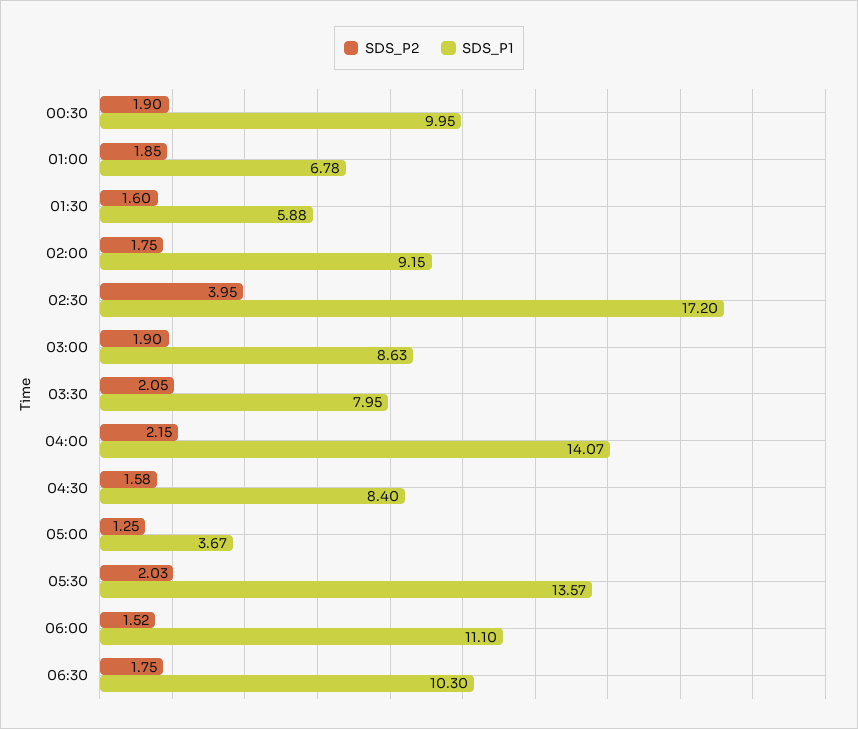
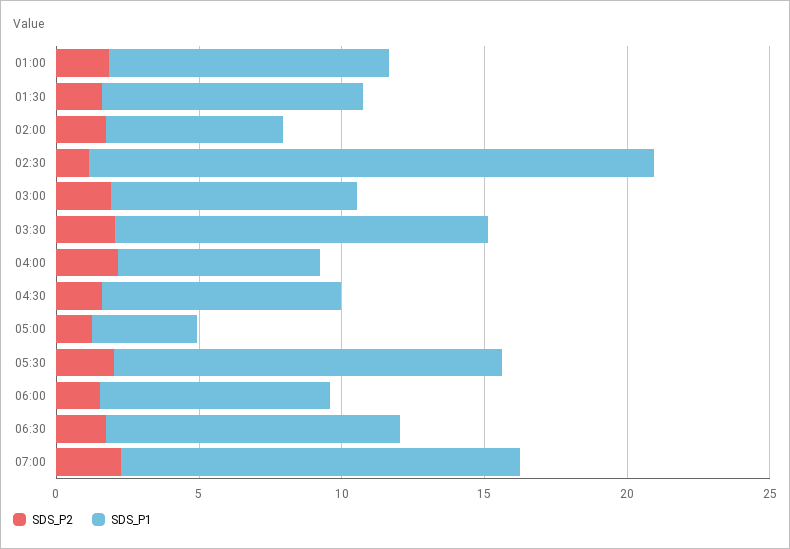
SDS_P2, 00:30: 1.9 -> none
SDS_P1, 00:30: 9.95 -> none
SDS_P1, 01:00: 6.78 -> 10
SDS_P1, 01:30: 5.88 -> 9
SDS_P1, 02:00: 9.15 -> 6
SDS_P2, 02:30: 3.95 -> 1
SDS_P1, 02:30: 17.2 -> 20
SDS_P1, 03:30: 7.95 -> 13
SDS_P1, 04:00: 14.07 -> 7
SDS_P1, 06:00: 11.1 -> 8
SDS_P2, 07:00: none -> 2
SDS_P1, 07:00: none -> 14

